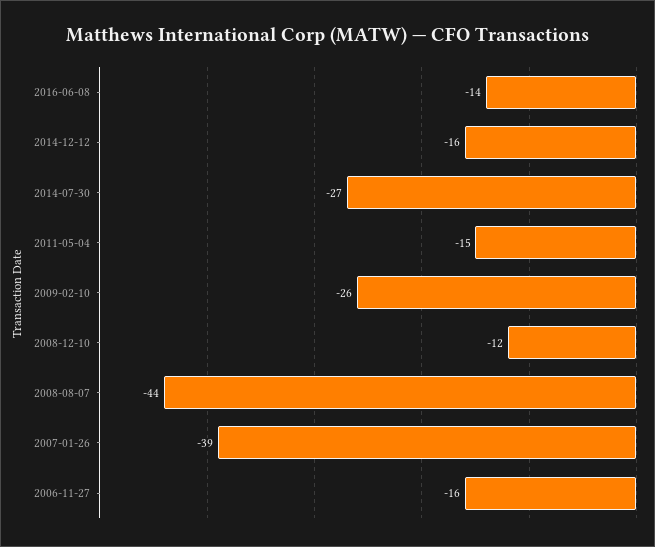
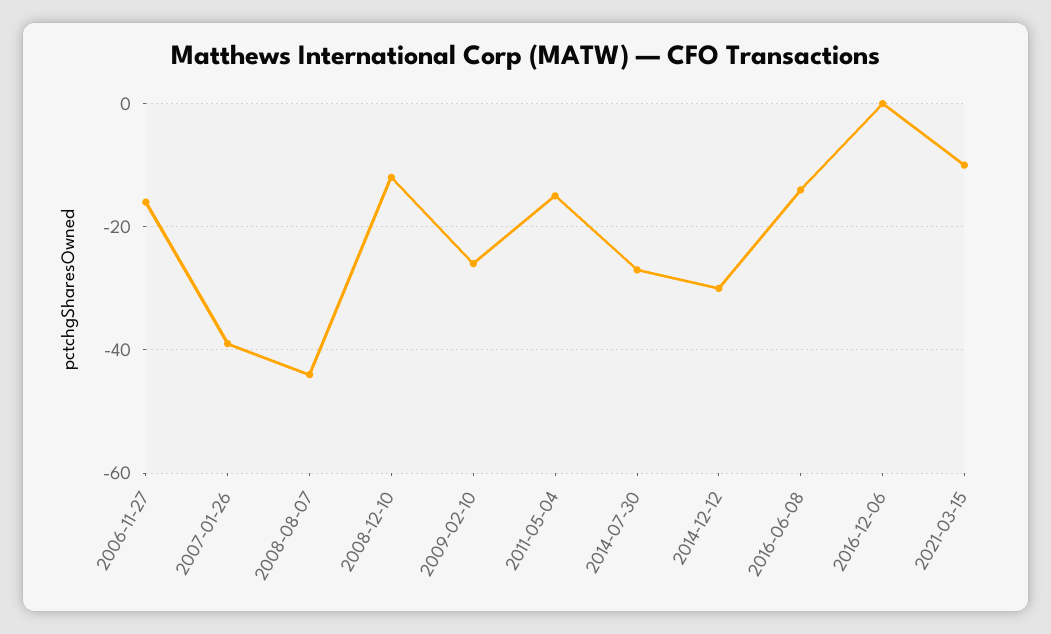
2014-12-12: -16 -> -30
2016-12-06: none -> 0
2021-03-15: none -> -10

